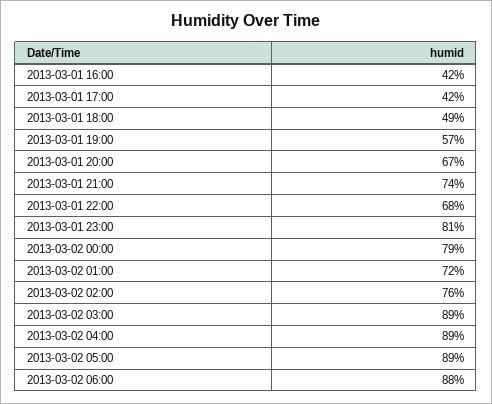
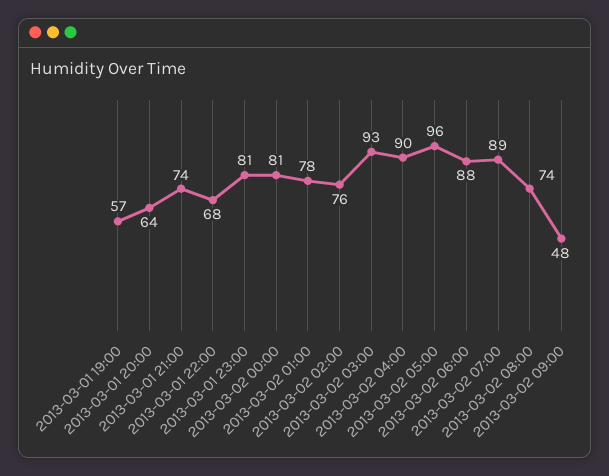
2013-03-01 16:00: 42 -> none
2013-03-01 17:00: 42 -> none
2013-03-01 18:00: 49 -> none
2013-03-01 20:00: 67 -> 64
2013-03-02 00:00: 79 -> 81
2013-03-02 01:00: 72 -> 78
2013-03-02 03:00: 89 -> 93
2013-03-02 04:00: 89 -> 90
2013-03-02 05:00: 89 -> 96
2013-03-02 07:00: none -> 89
2013-03-02 08:00: none -> 74
2013-03-02 09:00: none -> 48

